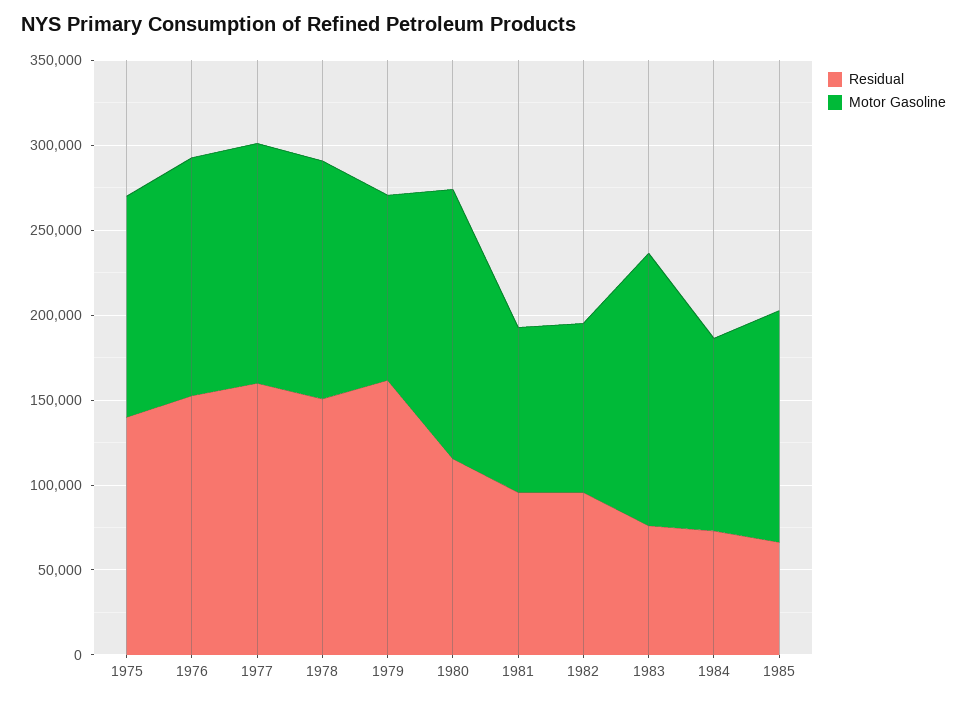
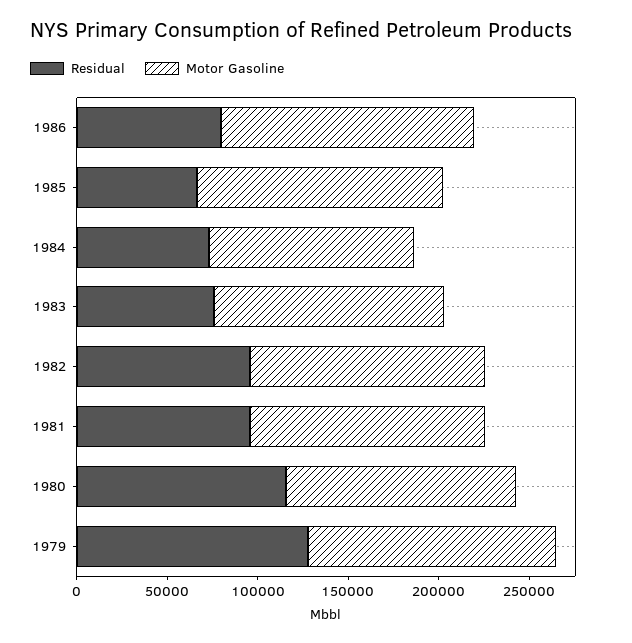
Residual, 1975: 140000 -> none
Motor Gasoline, 1975: 130000 -> none
Residual, 1976: 150000 -> none
Motor Gasoline, 1976: 140000 -> none
Residual, 1977: 160000 -> none
Motor Gasoline, 1977: 140000 -> none
Residual, 1978: 150000 -> none
Motor Gasoline, 1978: 140000 -> none
Residual, 1979: 160000 -> 130000
Motor Gasoline, 1979: 110000 -> 140000
Motor Gasoline, 1980: 160000 -> 130000
Motor Gasoline, 1981: 100000 -> 130000
Motor Gasoline, 1982: 100000 -> 130000
Motor Gasoline, 1983: 160000 -> 130000
Residual, 1986: none -> 80000
Motor Gasoline, 1986: none -> 140000

